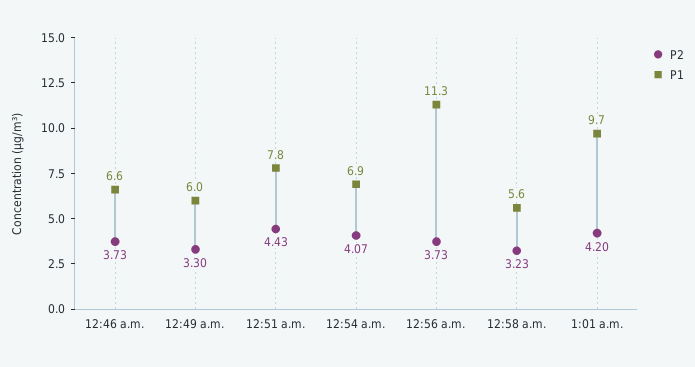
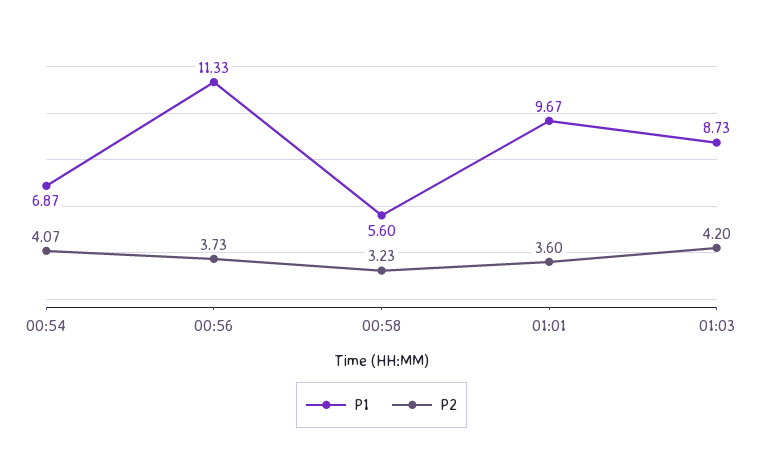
P2, 12:46 a.m.: 3.73 -> none
P1, 12:46 a.m.: 6.6 -> none
P2, 12:49 a.m.: 3.3 -> none
P1, 12:49 a.m.: 6 -> none
P2, 12:51 a.m.: 4.43 -> none
P1, 12:51 a.m.: 7.8 -> none
P2, 1:01 a.m.: 4.2 -> 3.6
P1, 01:03: none -> 8.73
P2, 01:03: none -> 4.2

